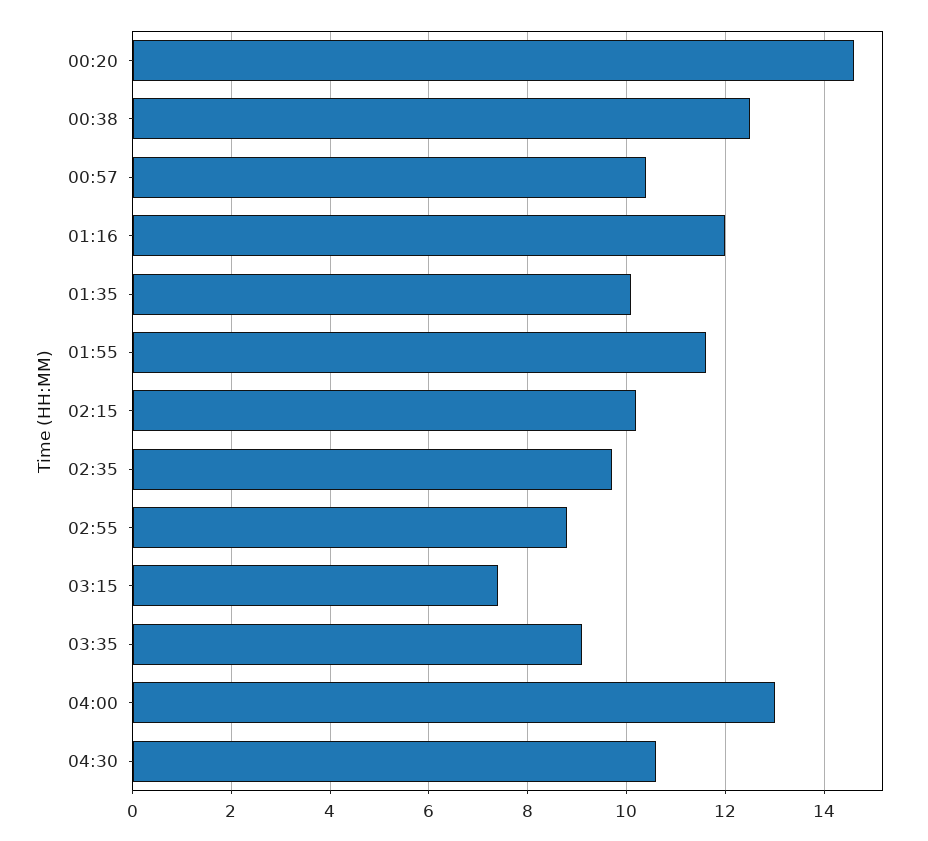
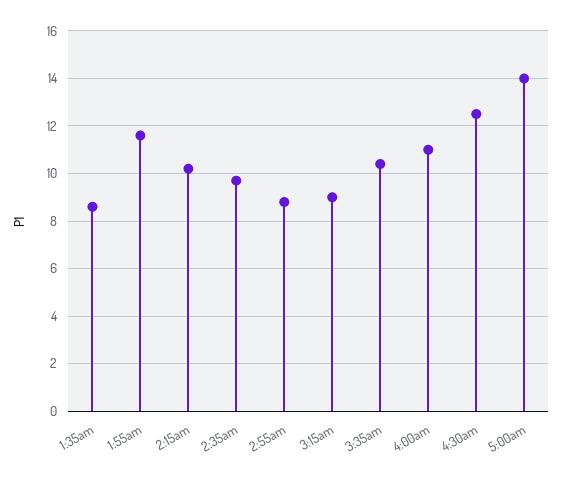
00:20: 14.5 -> none
00:38: 12.5 -> none
00:57: 10.5 -> none
01:16: 12 -> none
01:35: 10 -> 8.5
03:15: 7.5 -> 9
03:35: 9 -> 10.5
04:00: 13 -> 11
04:30: 10.5 -> 12.5
5:00am: none -> 14

